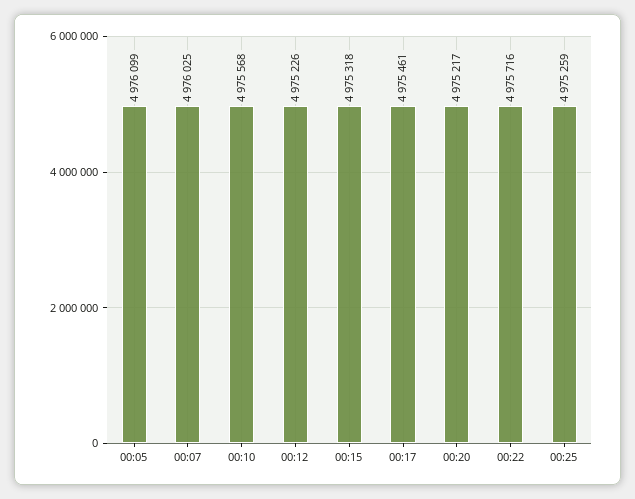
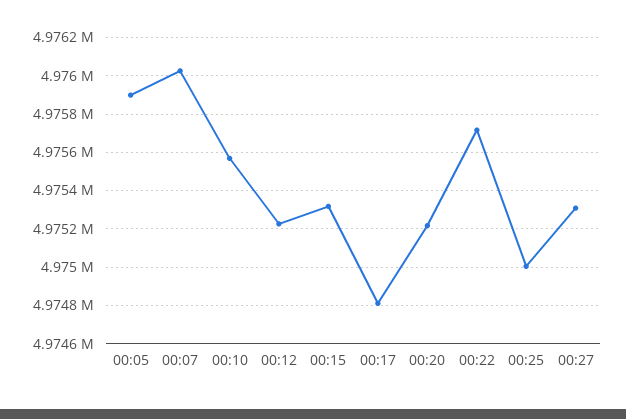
00:05: 4976099 -> 4975900
00:17: 4975461 -> 4974800
00:25: 4975259 -> 4975000
00:27: none -> 4975300

